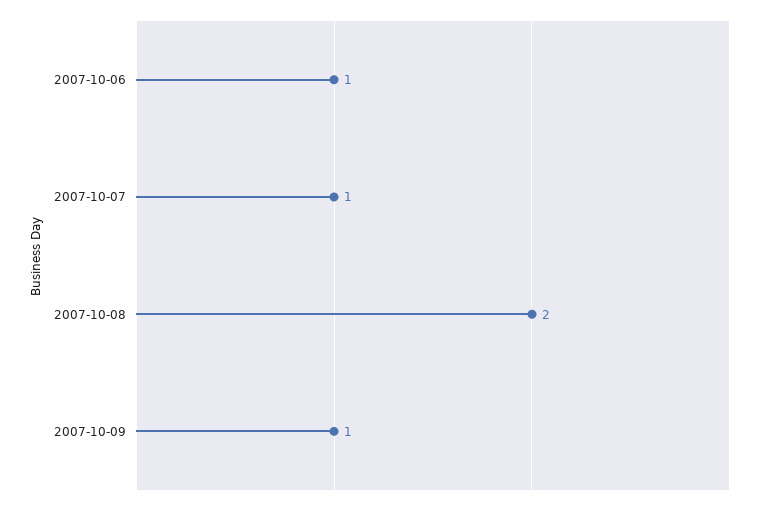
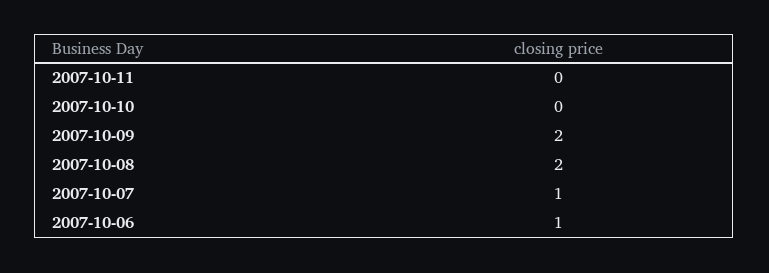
2007-10-09: 1 -> 2
2007-10-11: none -> 0
2007-10-10: none -> 0

